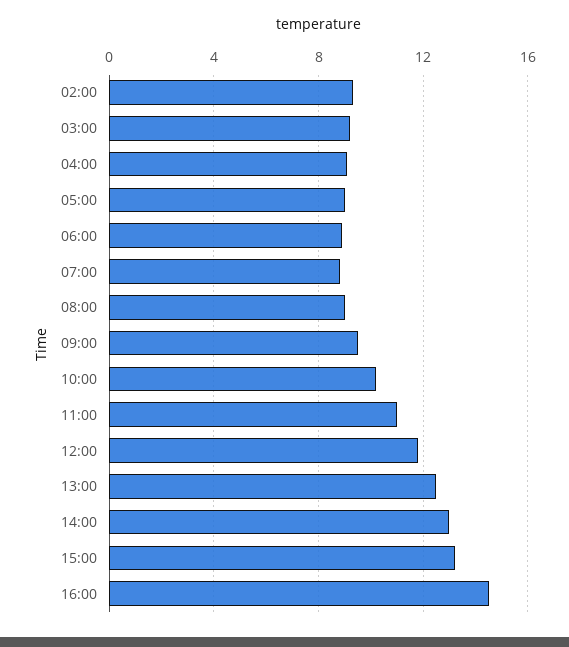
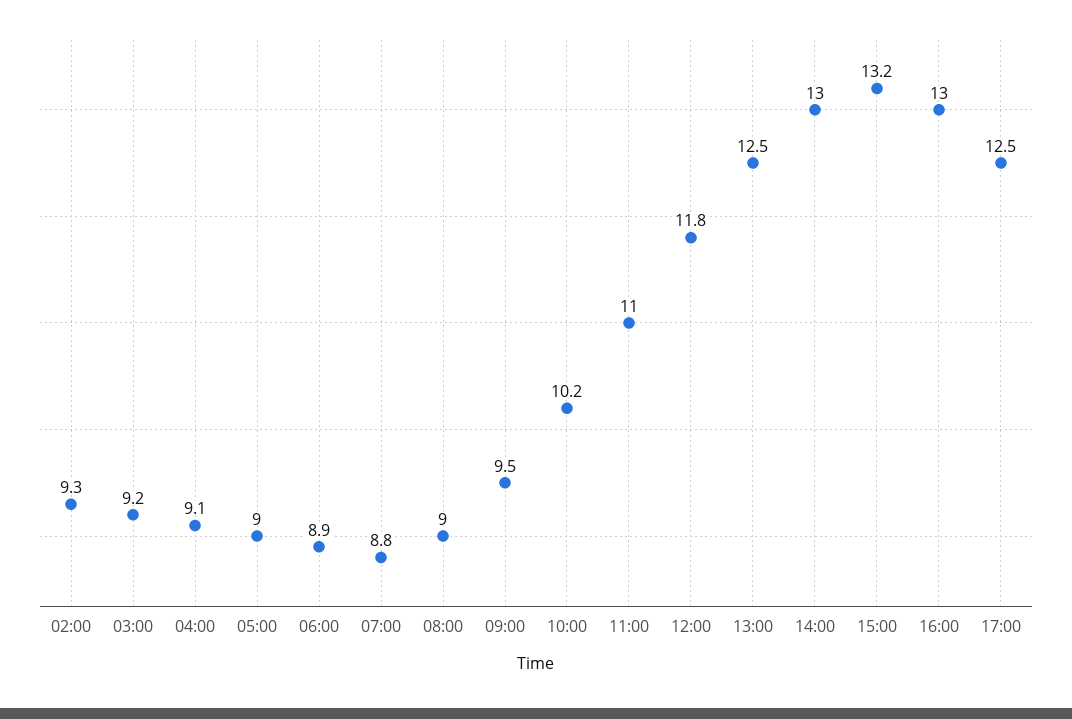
16:00: 14.5 -> 13
17:00: none -> 12.5

